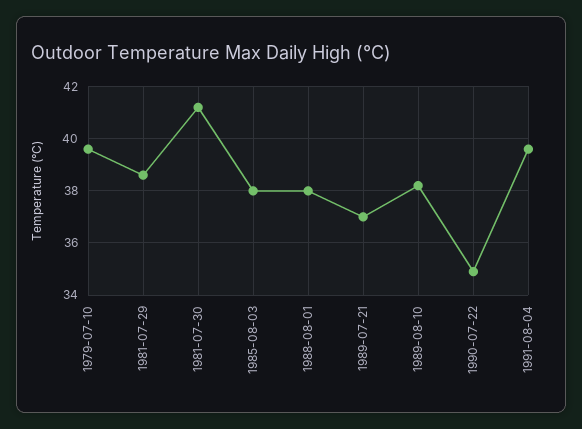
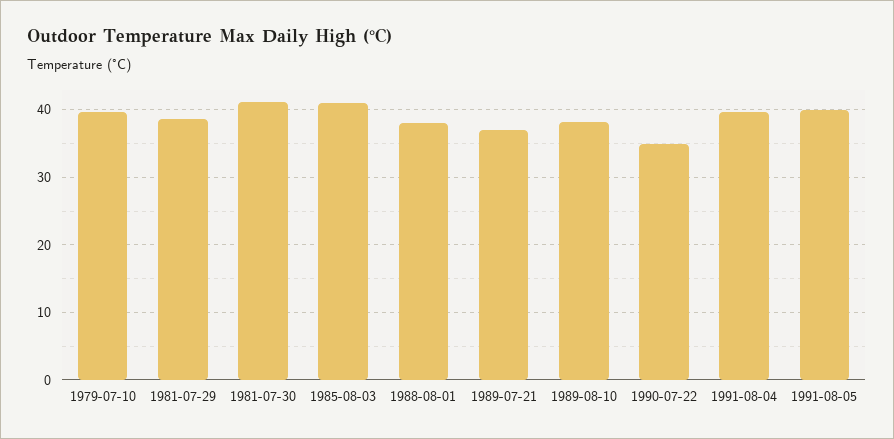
1985-08-03: 38 -> 41
1991-08-05: none -> 40

